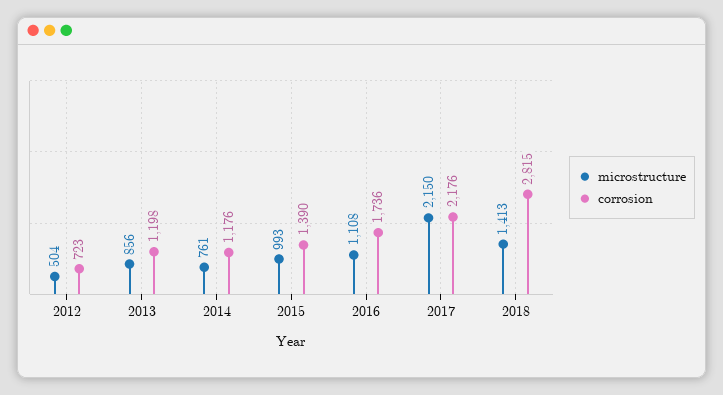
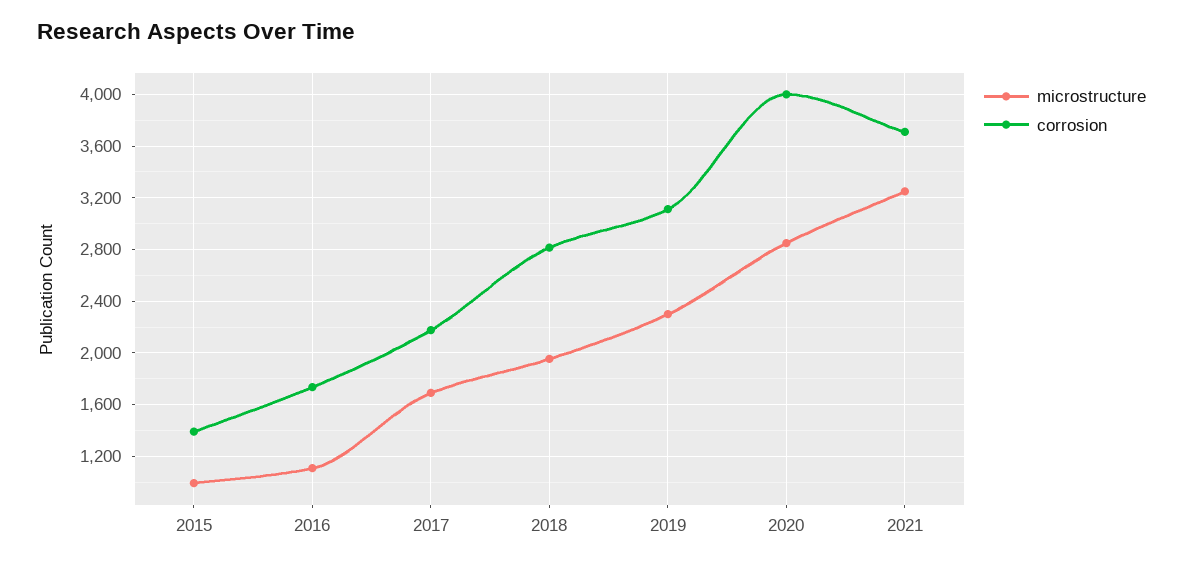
microstructure, 2012: 504 -> none
corrosion, 2012: 723 -> none
microstructure, 2013: 856 -> none
corrosion, 2013: 1198 -> none
microstructure, 2014: 761 -> none
corrosion, 2014: 1176 -> none
microstructure, 2017: 2150 -> 1700
microstructure, 2018: 1413 -> 1950
microstructure, 2019: none -> 2300
corrosion, 2019: none -> 3100
microstructure, 2020: none -> 2850
corrosion, 2020: none -> 4000
microstructure, 2021: none -> 3250
corrosion, 2021: none -> 3700

